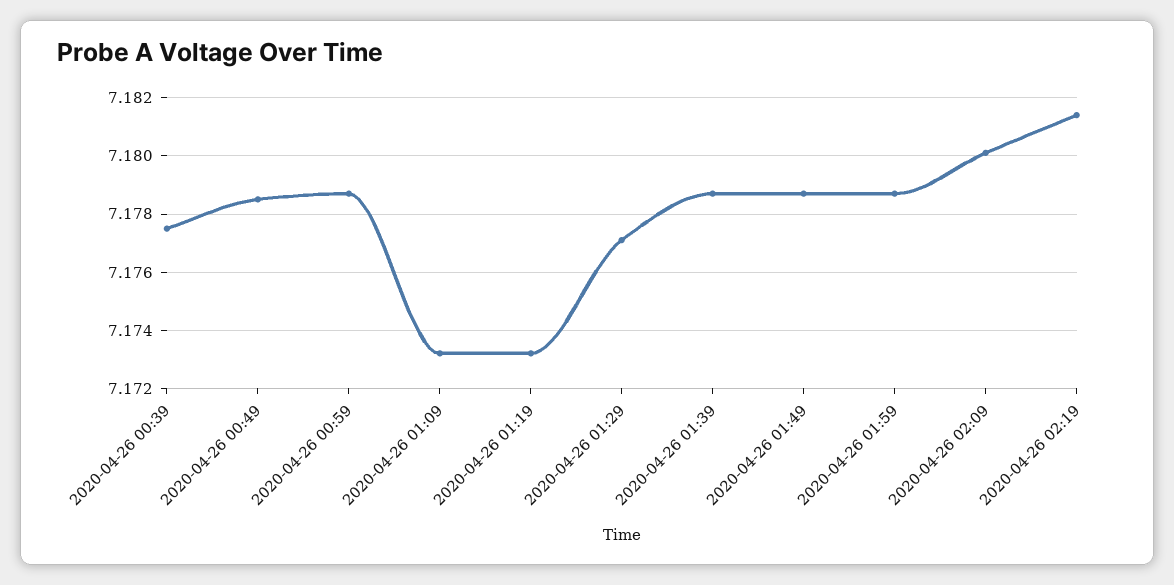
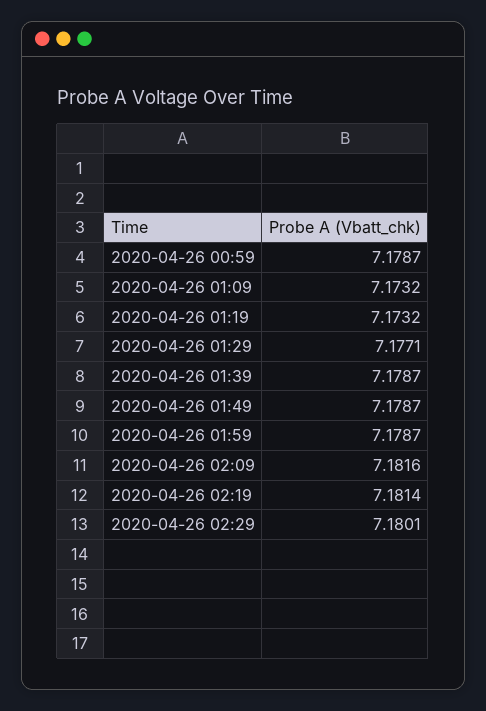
2020-04-26 00:39: 7.1775 -> none
2020-04-26 00:49: 7.1785 -> none
2020-04-26 02:09: 7.18 -> 7.1816
2020-04-26 02:29: none -> 7.1801

